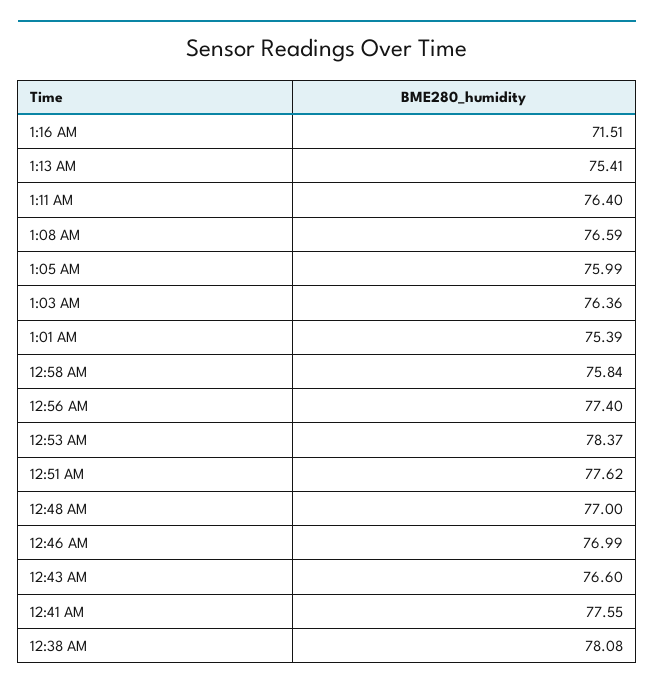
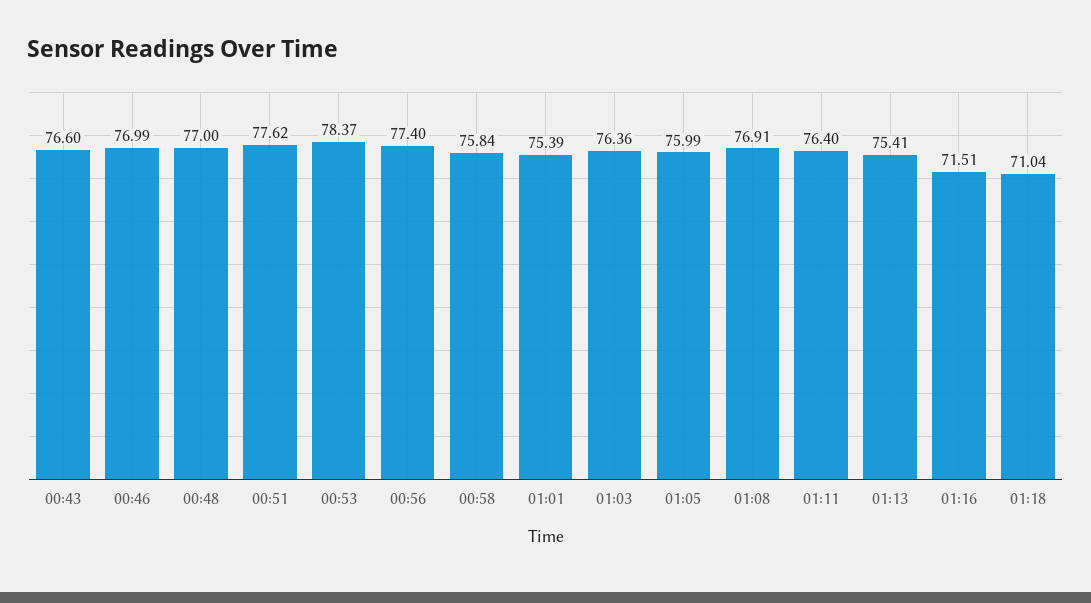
1:08 AM: 76.59 -> 76.91
12:41 AM: 77.55 -> none
12:38 AM: 78.08 -> none
01:18: none -> 71.04

